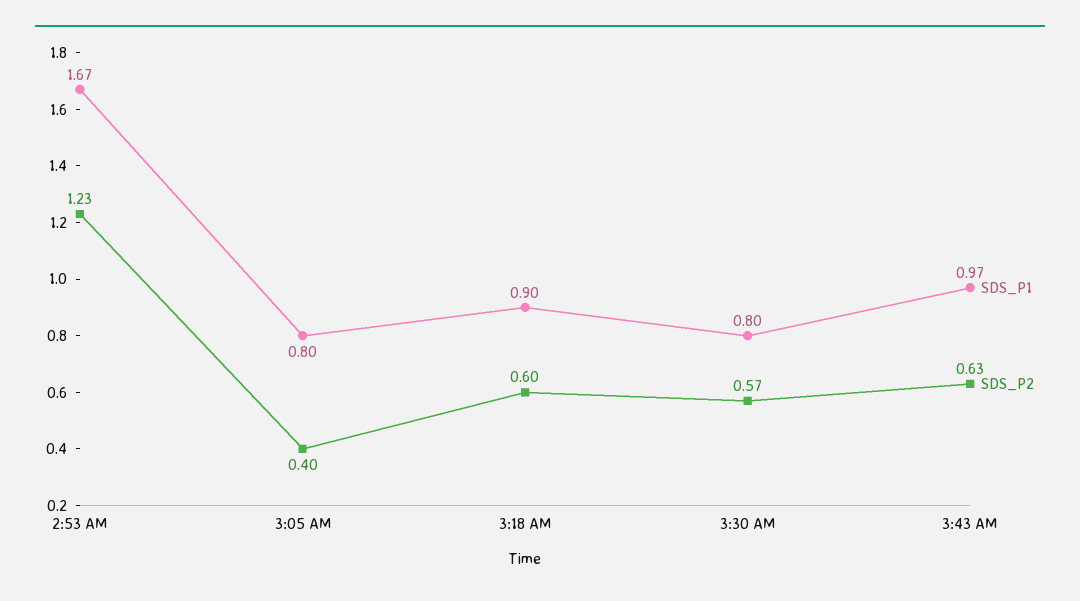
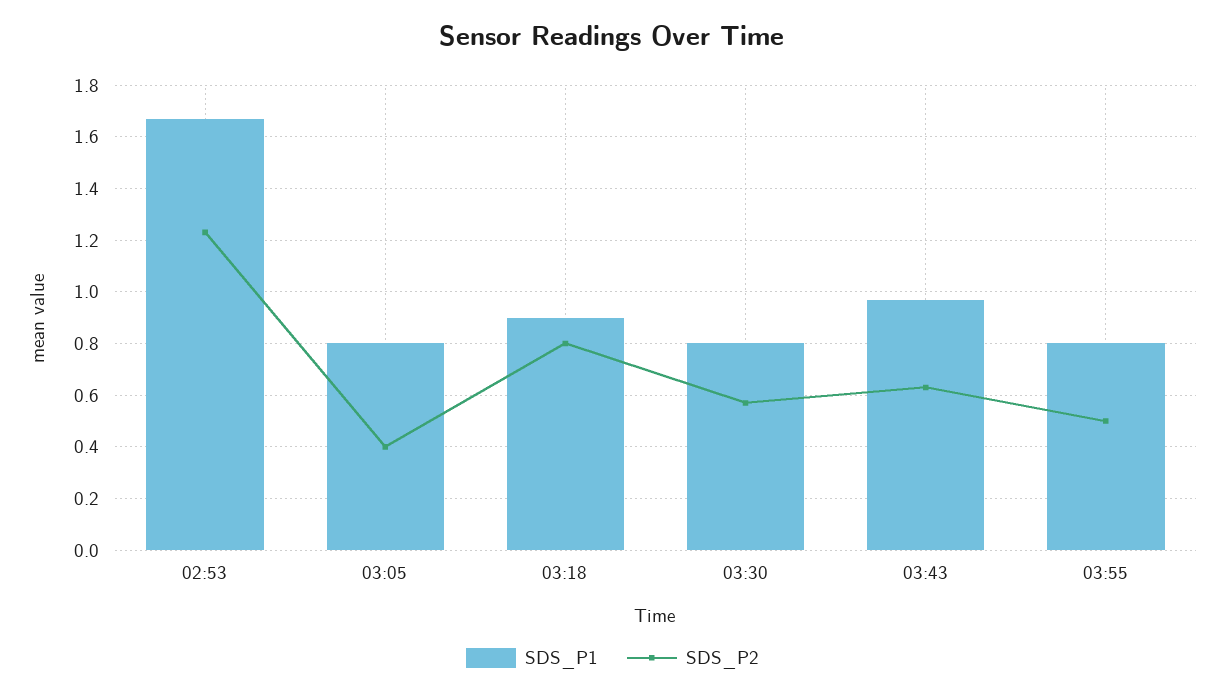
SDS_P2, 3:18 AM: 0.6 -> 0.8
SDS_P1, 03:55: none -> 0.8
SDS_P2, 03:55: none -> 0.5

